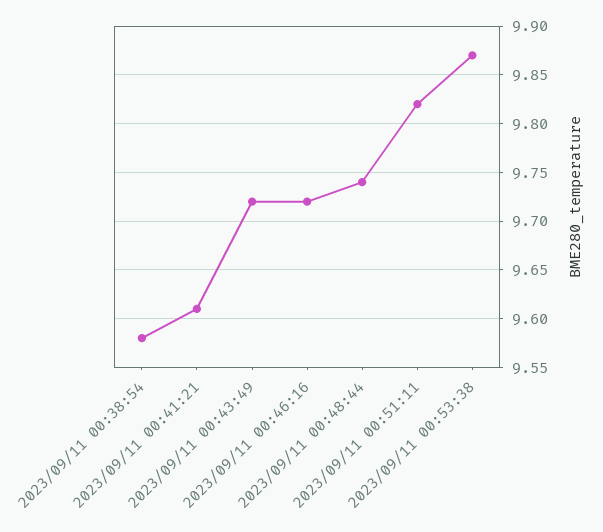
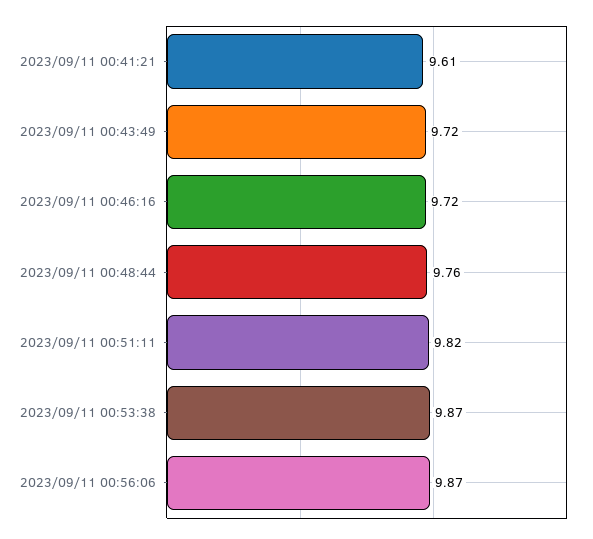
2023/09/11 00:38:54: 9.58 -> none
2023/09/11 00:48:44: 9.74 -> 9.76
2023/09/11 00:56:06: none -> 9.87

